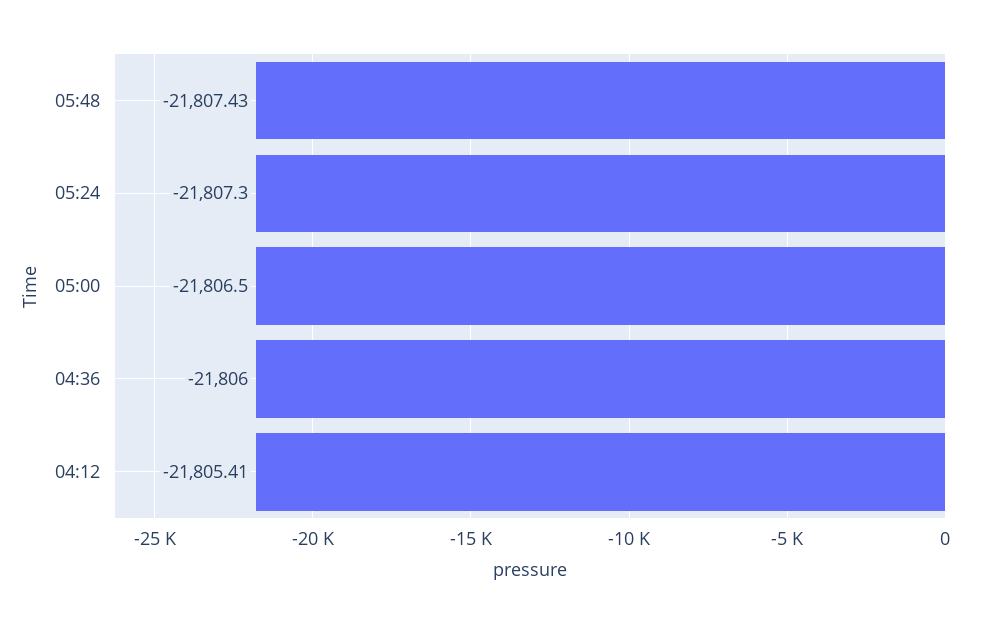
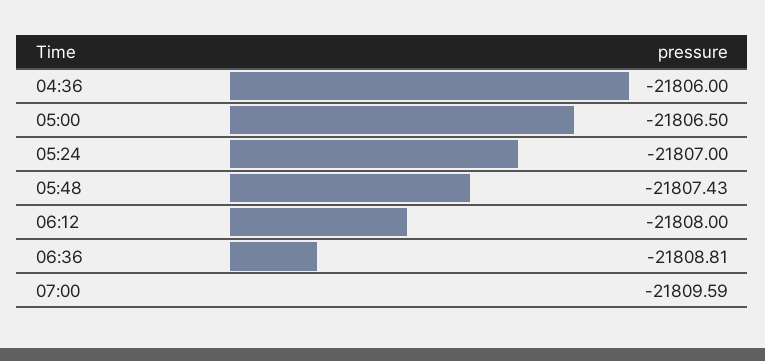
05:24: -21807.3 -> -21807
04:12: -21805.41 -> none
06:12: none -> -21808
06:36: none -> -21808.81
07:00: none -> -21809.59

